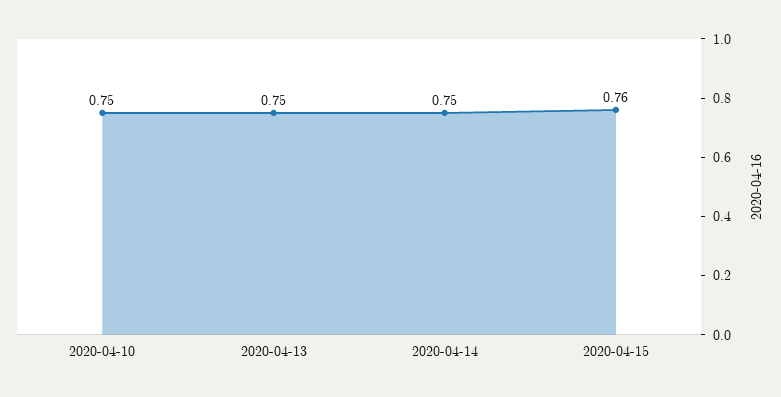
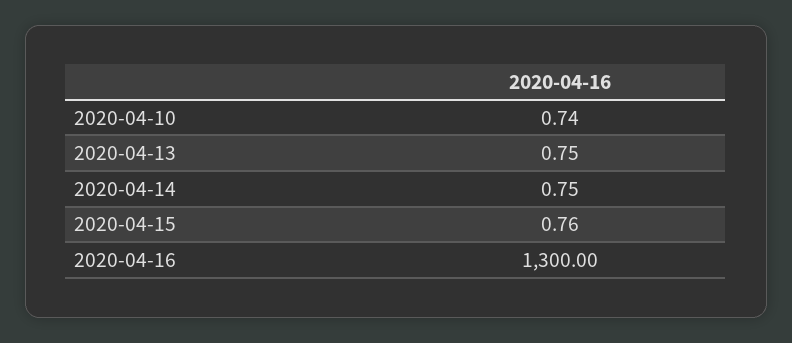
2020-04-10: 0.75 -> 0.74
2020-04-16: none -> 1300

